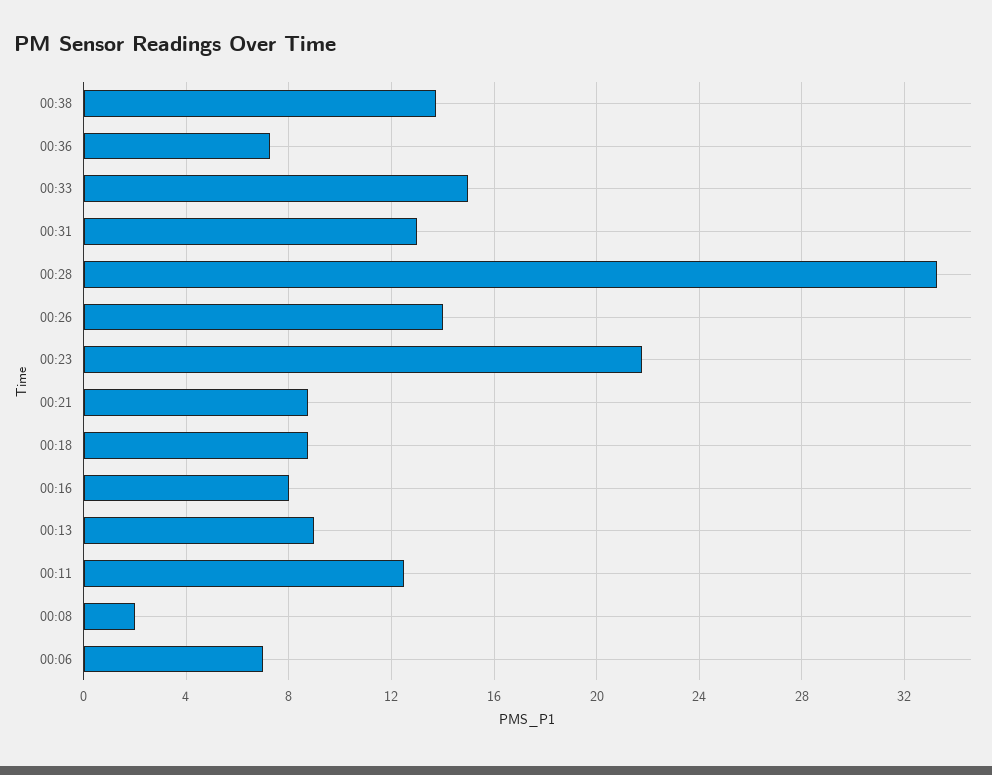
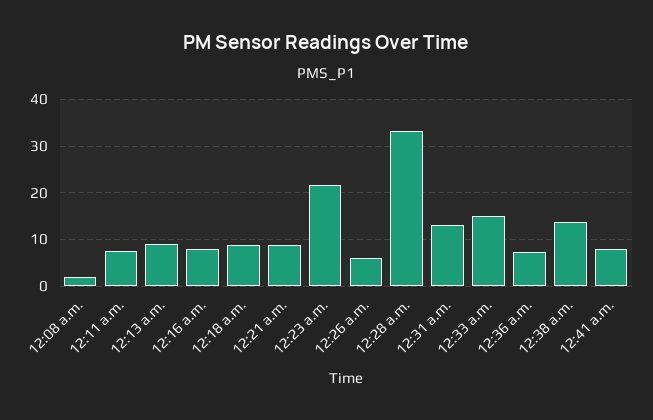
00:26: 14 -> 6
00:11: 12.5 -> 8
00:06: 7 -> none
12:41 a.m.: none -> 8

